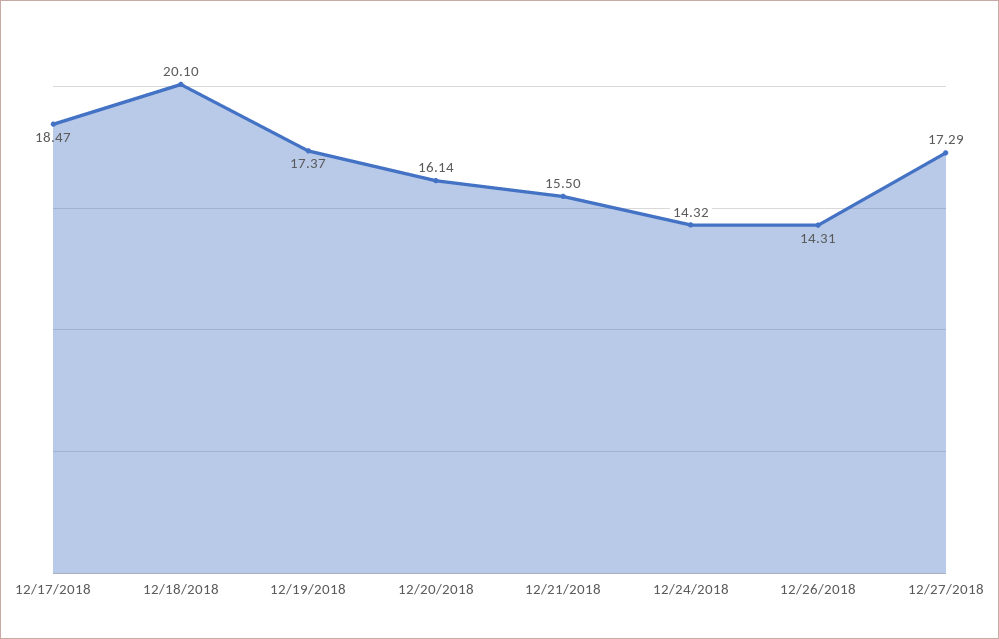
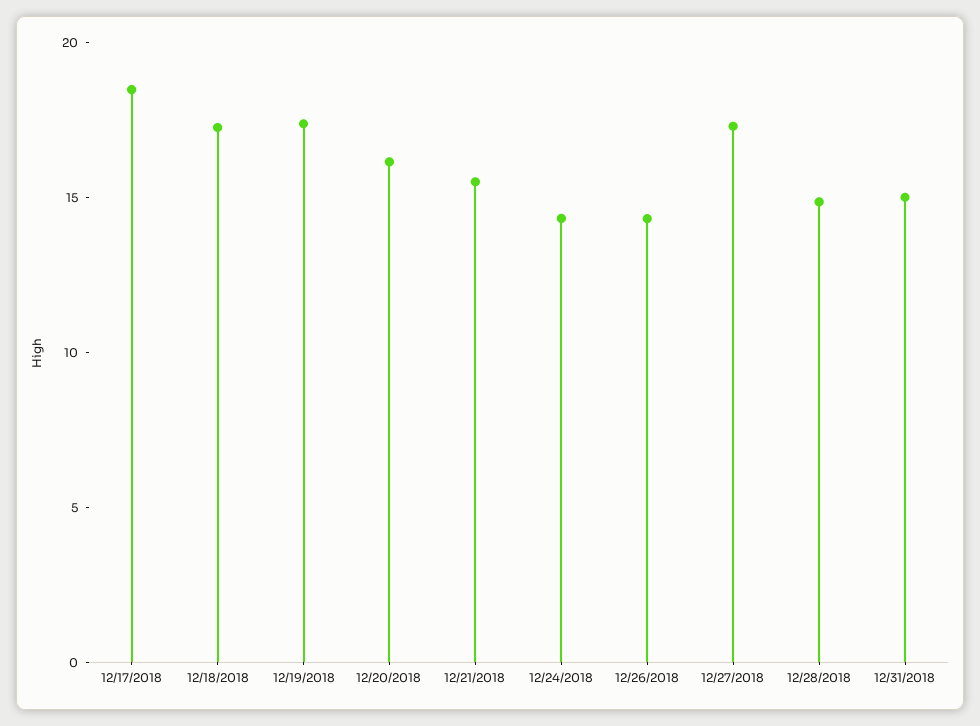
12/18/2018: 20.1 -> 17
12/28/2018: none -> 15
12/31/2018: none -> 15

